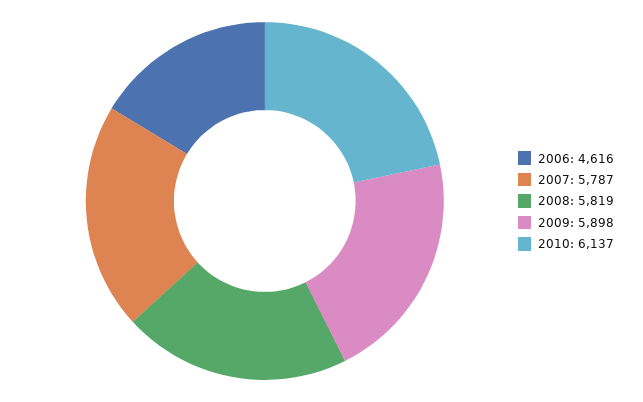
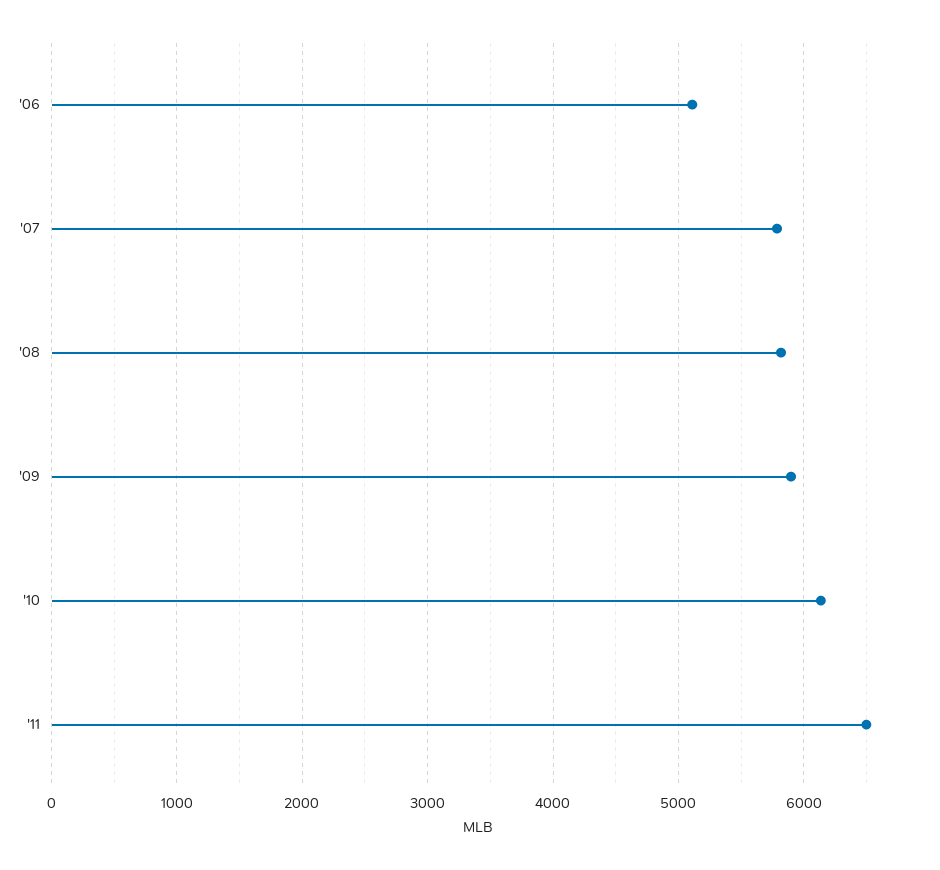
2006: 4616 -> 5100
'11: none -> 6500

